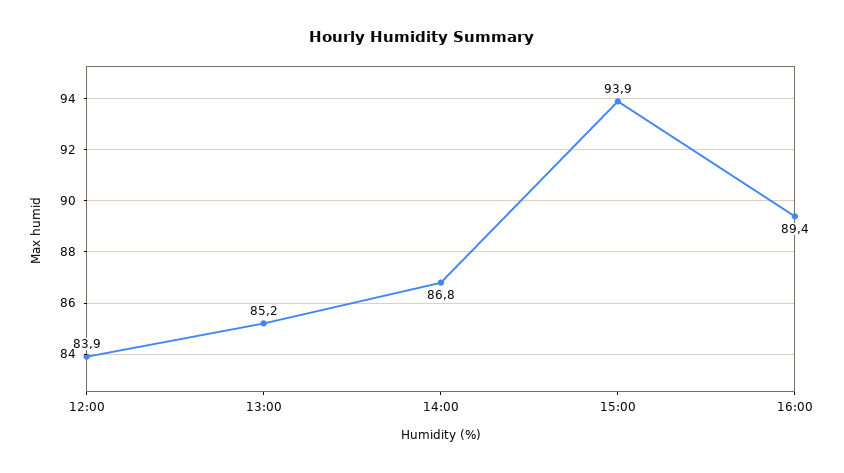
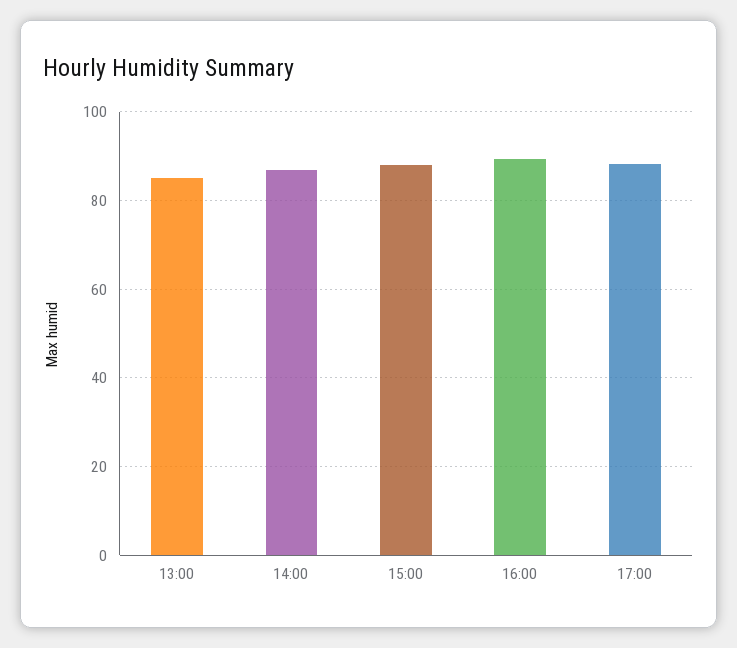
12:00: 83.9 -> none
15:00: 93.9 -> 88
17:00: none -> 88

